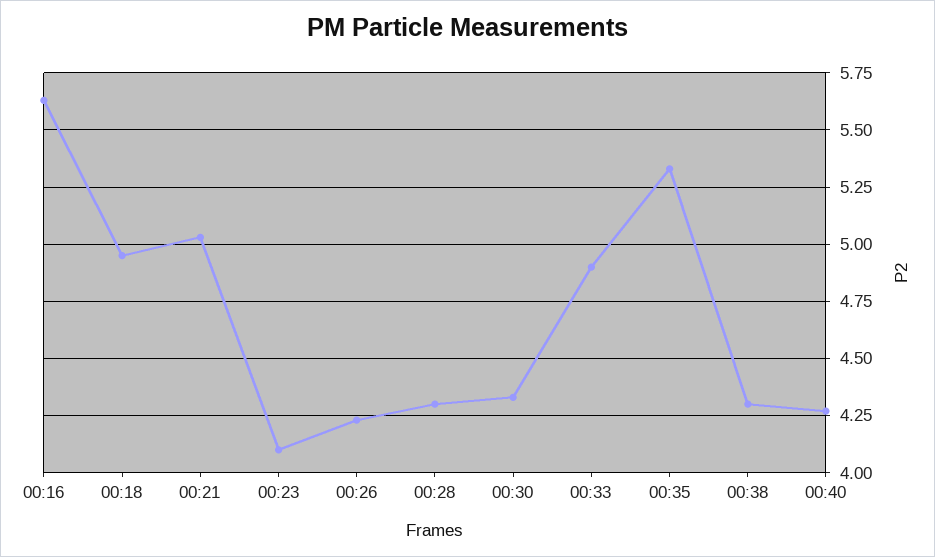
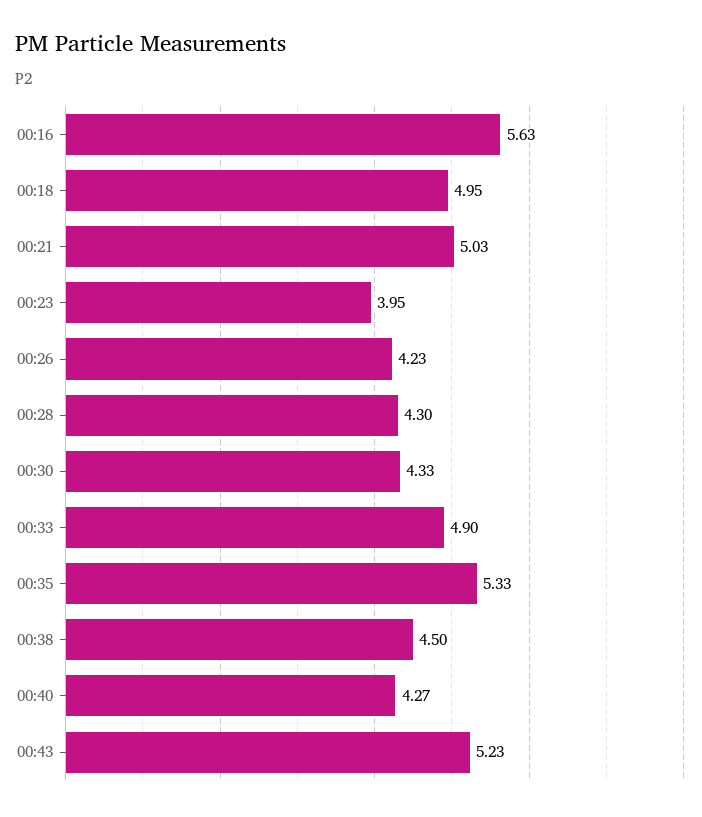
00:23: 4.1 -> 3.95
00:38: 4.3 -> 4.5
00:43: none -> 5.23

